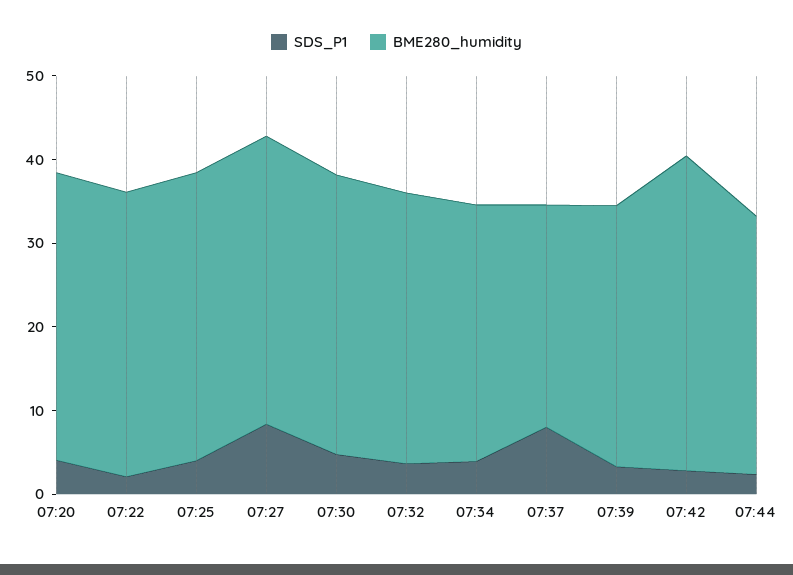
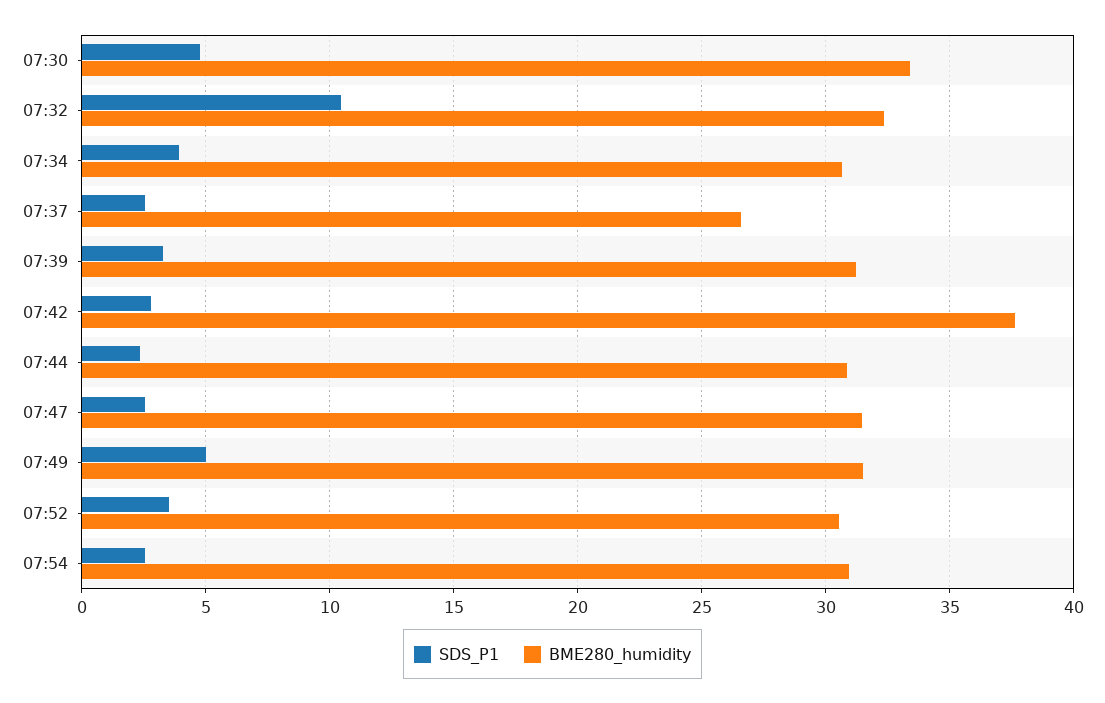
SDS_P1, 07:20: 4 -> none
BME280_humidity, 07:20: 34 -> none
SDS_P1, 07:22: 2 -> none
BME280_humidity, 07:22: 34 -> none
SDS_P1, 07:25: 4 -> none
BME280_humidity, 07:25: 34 -> none
SDS_P1, 07:27: 8 -> none
BME280_humidity, 07:27: 34 -> none
SDS_P1, 07:32: 4 -> 10.5
SDS_P1, 07:37: 8 -> 2.5
SDS_P1, 07:47: none -> 2.5
BME280_humidity, 07:47: none -> 31.5
SDS_P1, 07:49: none -> 5
BME280_humidity, 07:49: none -> 31.5
SDS_P1, 07:52: none -> 3.5
BME280_humidity, 07:52: none -> 30.5
SDS_P1, 07:54: none -> 2.5
BME280_humidity, 07:54: none -> 31

